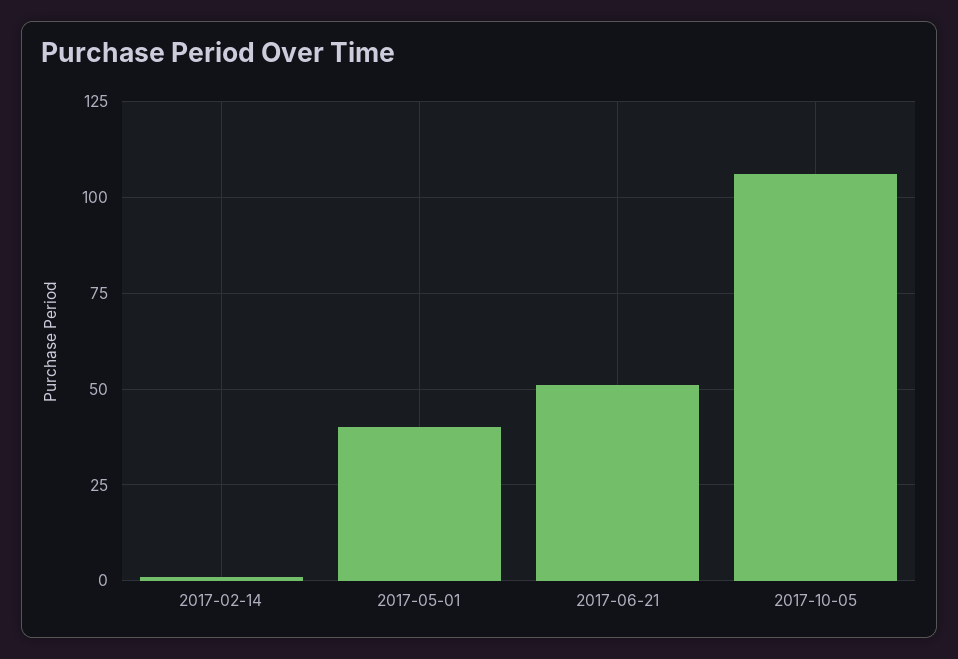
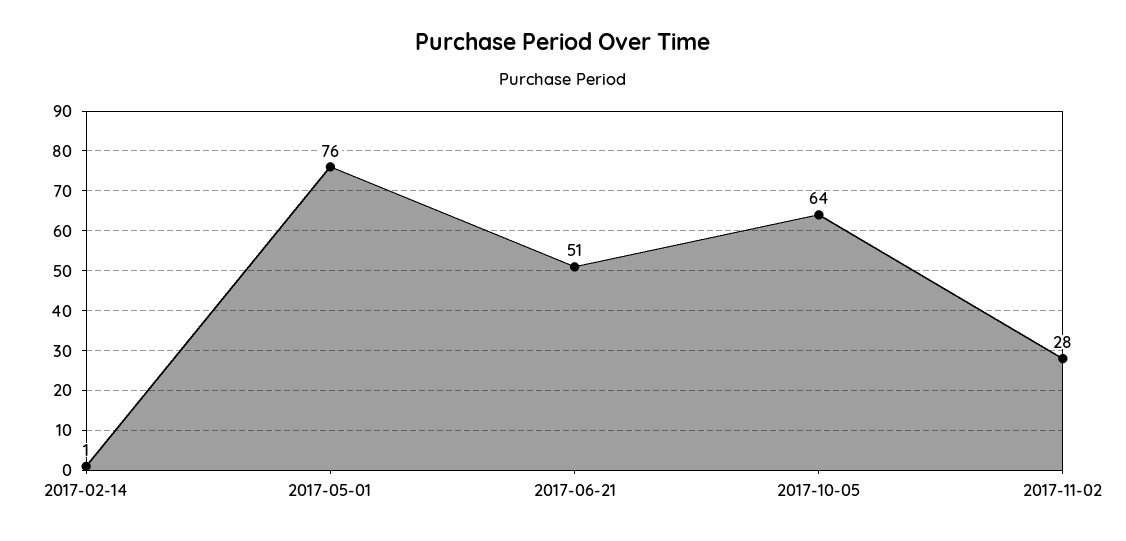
2017-05-01: 40 -> 76
2017-10-05: 105 -> 64
2017-11-02: none -> 28

